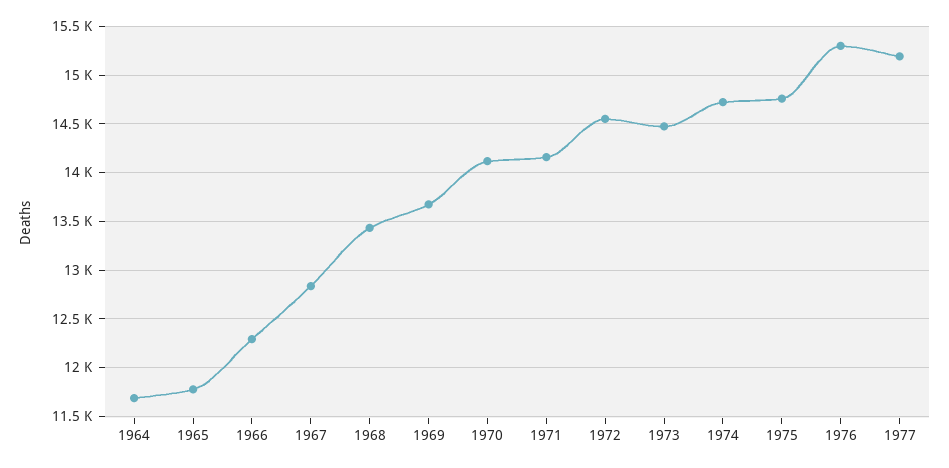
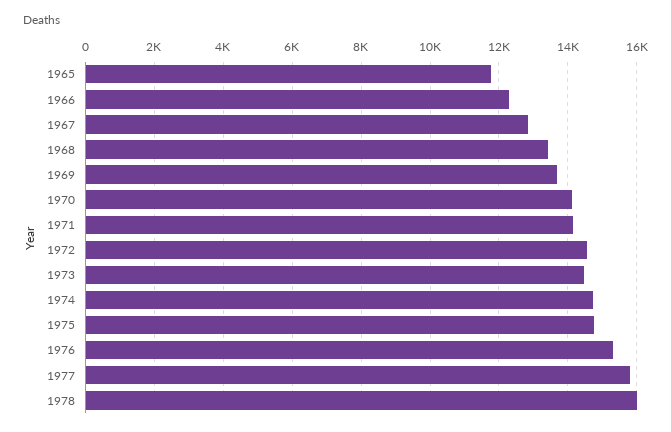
1964: 11700 -> none
1977: 15200 -> 15800
1978: none -> 16000

